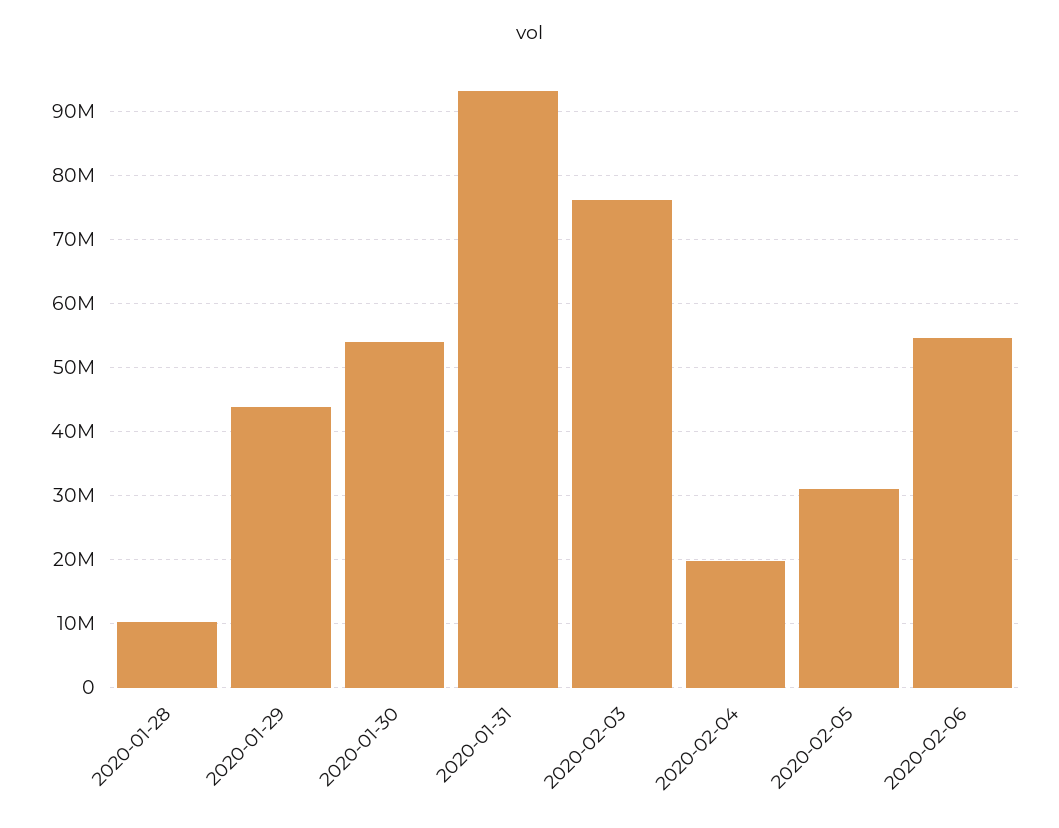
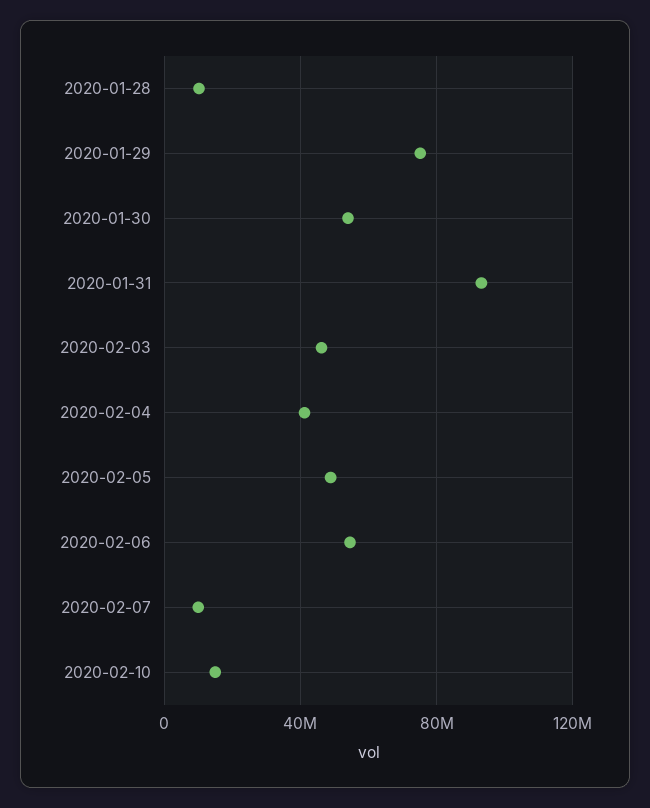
2020-01-29: 44000000 -> 75000000
2020-02-03: 76000000 -> 45000000
2020-02-04: 20000000 -> 40000000
2020-02-05: 31000000 -> 50000000
2020-02-07: none -> 10000000
2020-02-10: none -> 15000000

